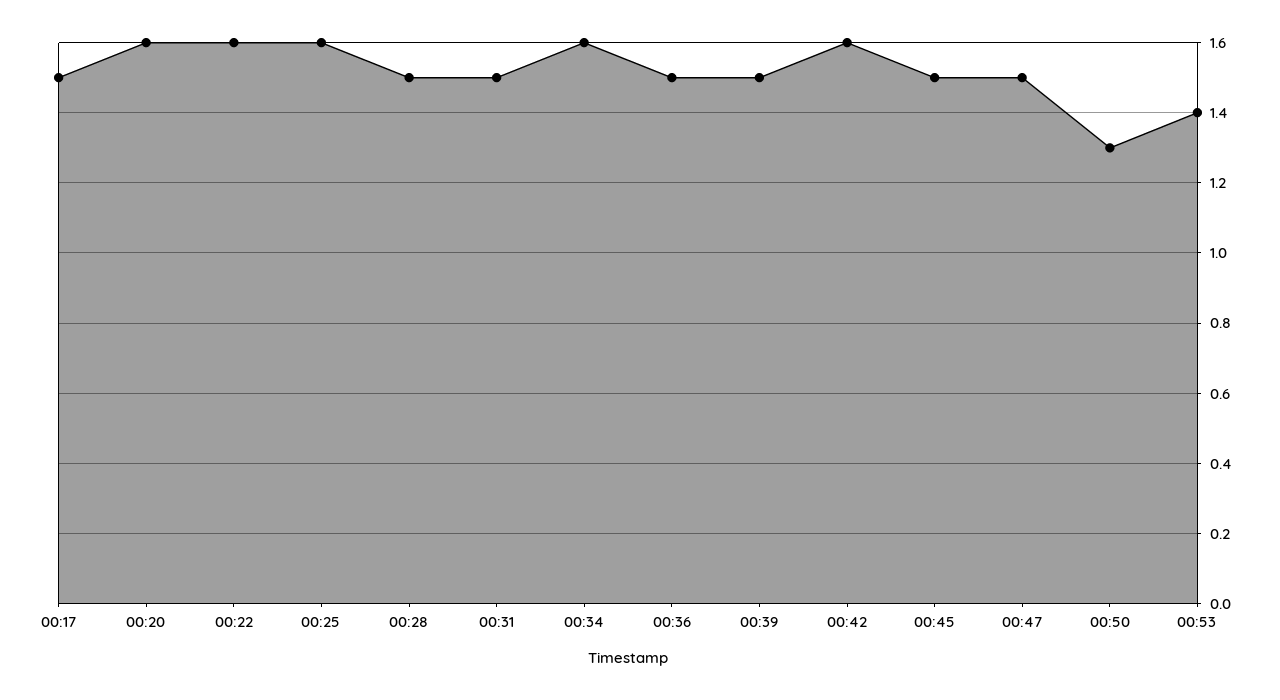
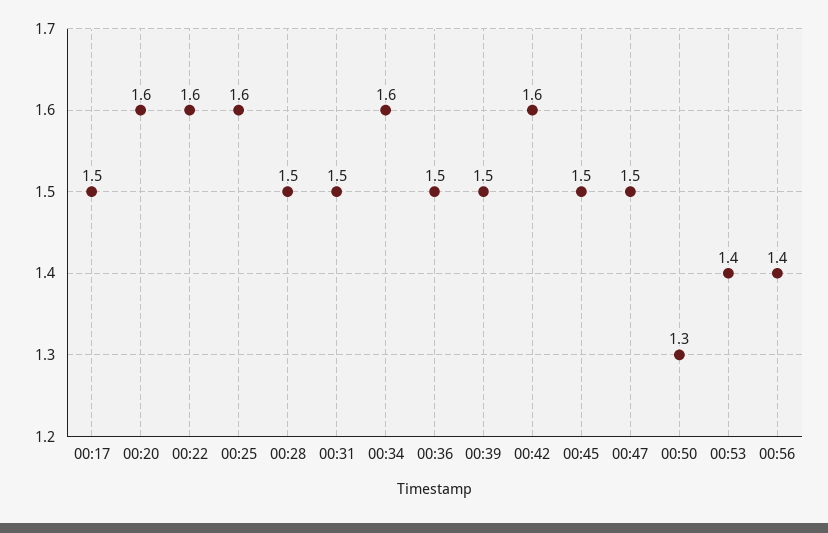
00:56: none -> 1.4

